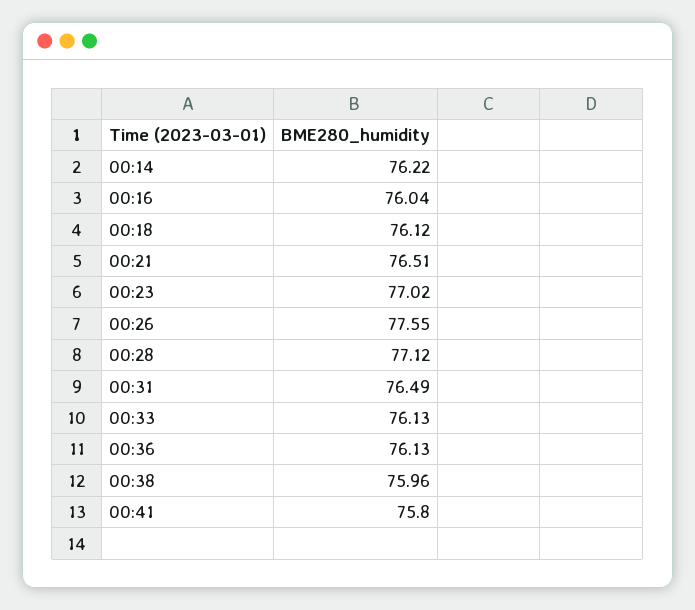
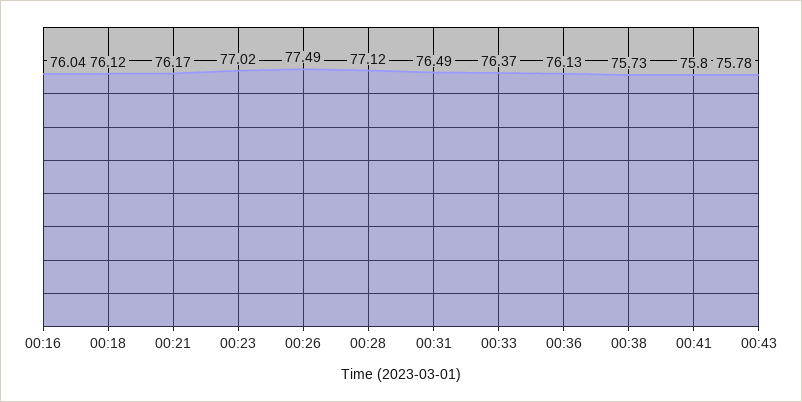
00:14: 76.22 -> none
00:21: 76.51 -> 76.17
00:26: 77.55 -> 77.49
00:33: 76.13 -> 76.37
00:38: 75.96 -> 75.73
00:43: none -> 75.78

